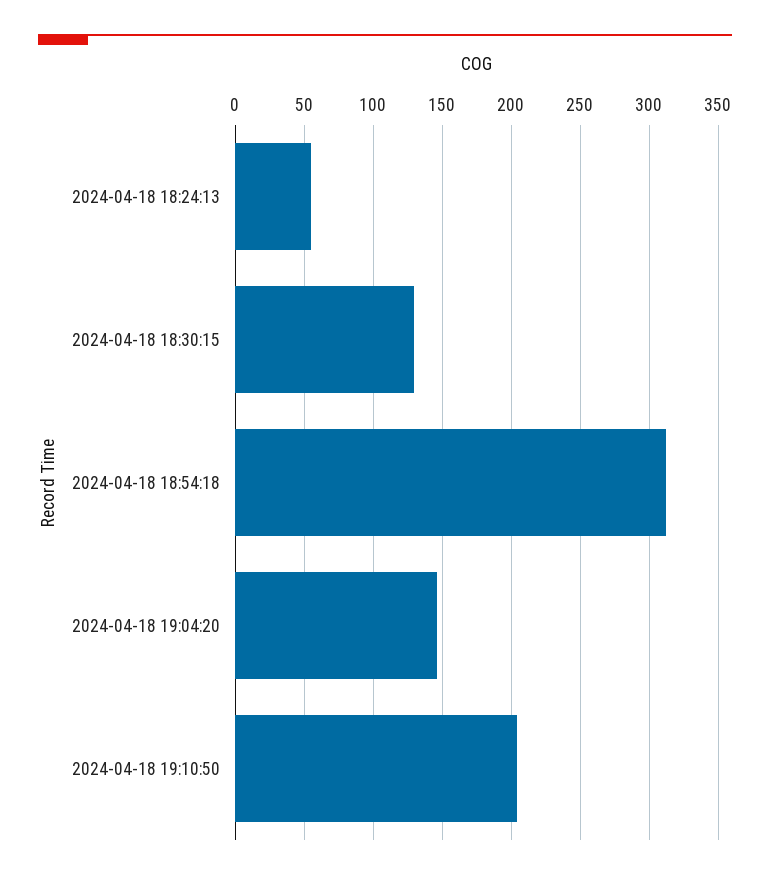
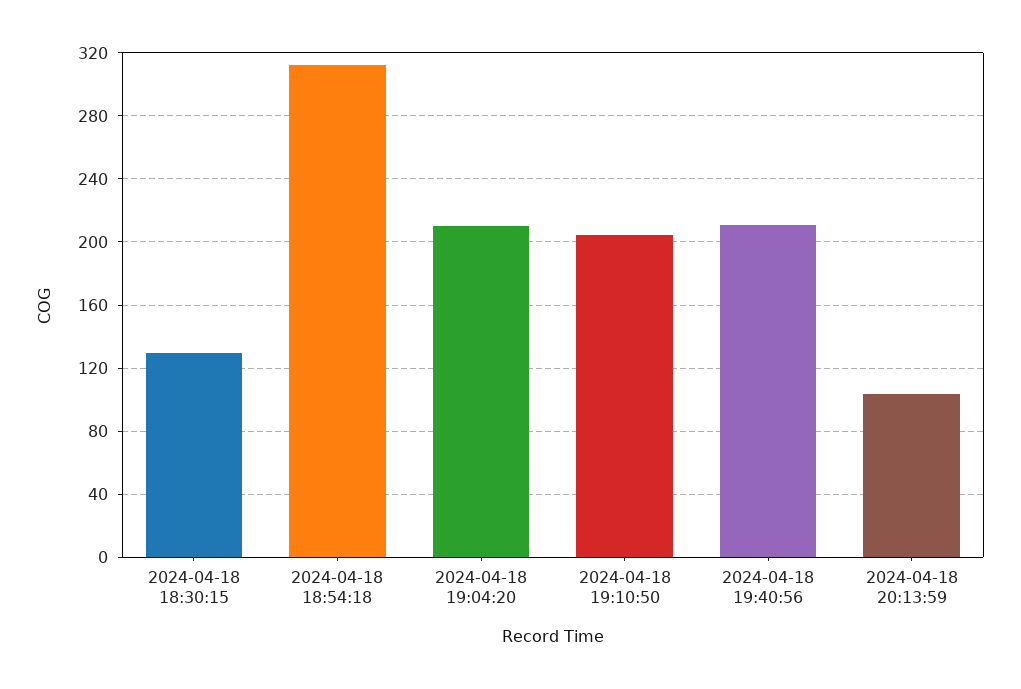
2024-04-18 18:24:13: 55 -> none
2024-04-18 19:04:20: 145 -> 210
2024-04-18 19:40:56: none -> 210
2024-04-18 20:13:59: none -> 105

